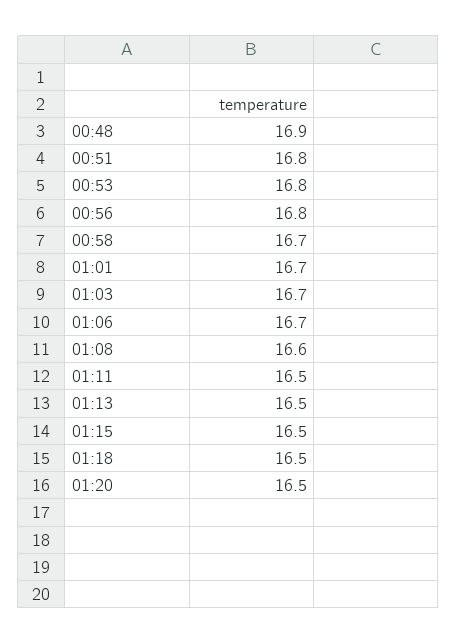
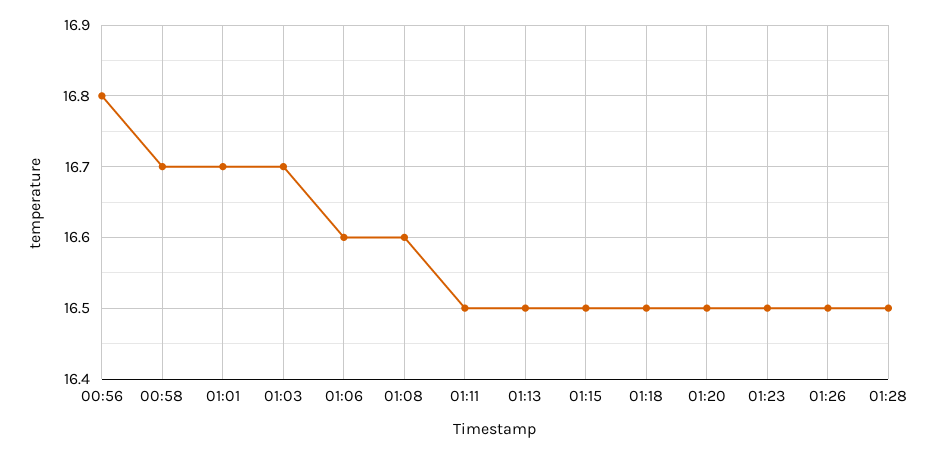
00:48: 16.9 -> none
00:51: 16.8 -> none
00:53: 16.8 -> none
01:06: 16.7 -> 16.6
01:23: none -> 16.5
01:26: none -> 16.5
01:28: none -> 16.5

